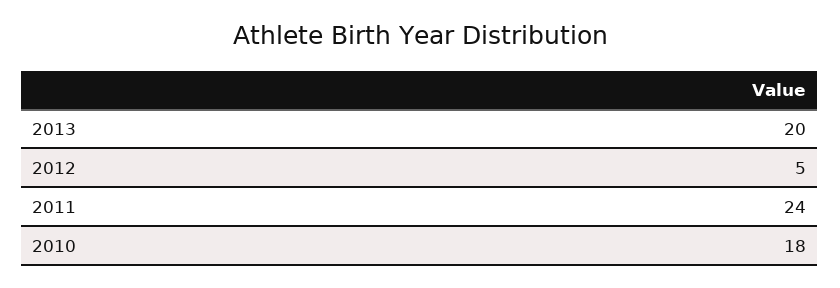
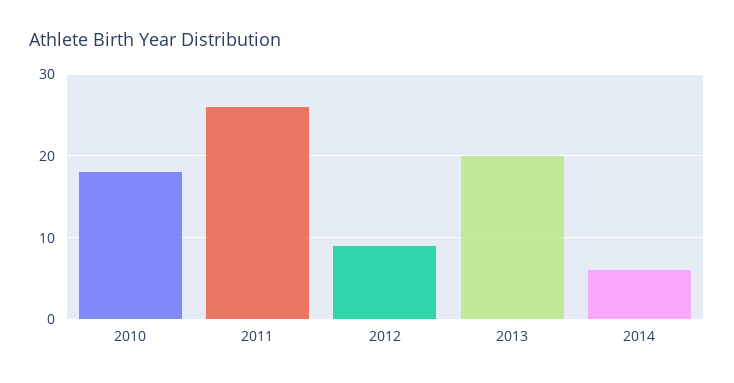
2012: 5 -> 9
2011: 24 -> 26
2014: none -> 6

